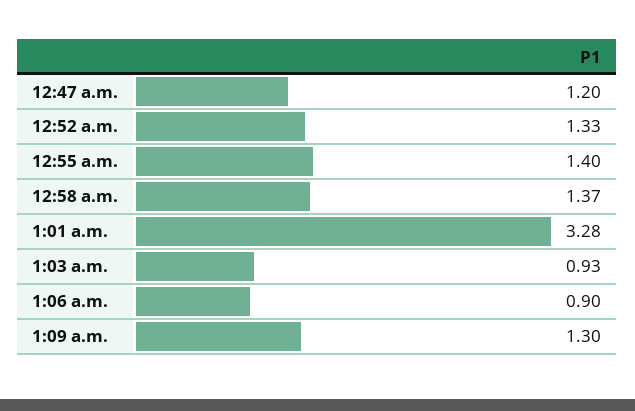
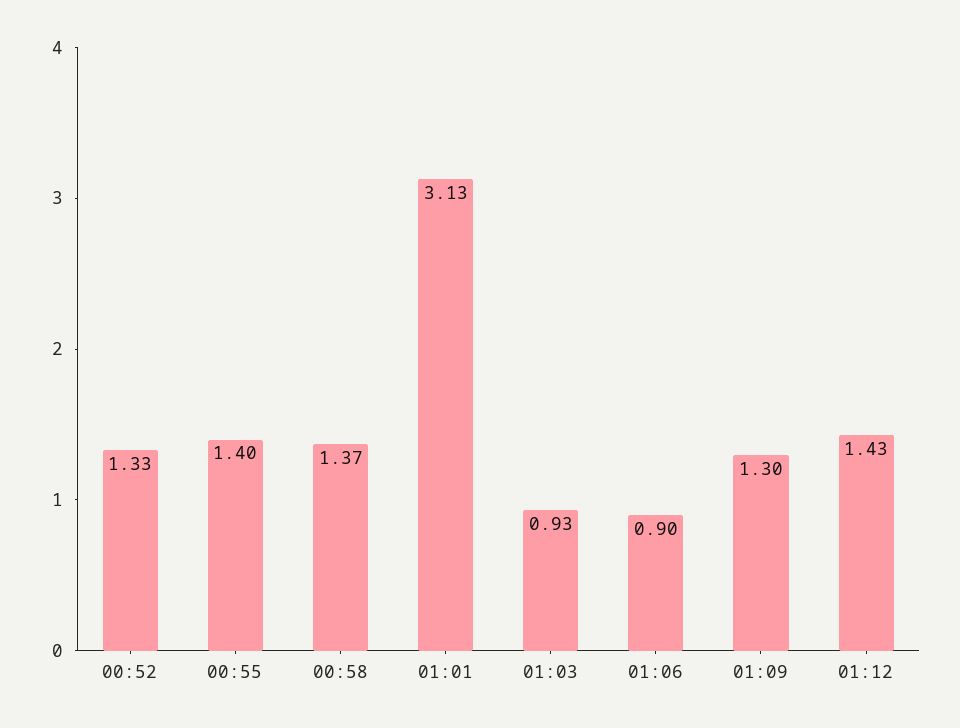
12:47 a.m.: 1.2 -> none
1:01 a.m.: 3.28 -> 3.13
01:12: none -> 1.43

